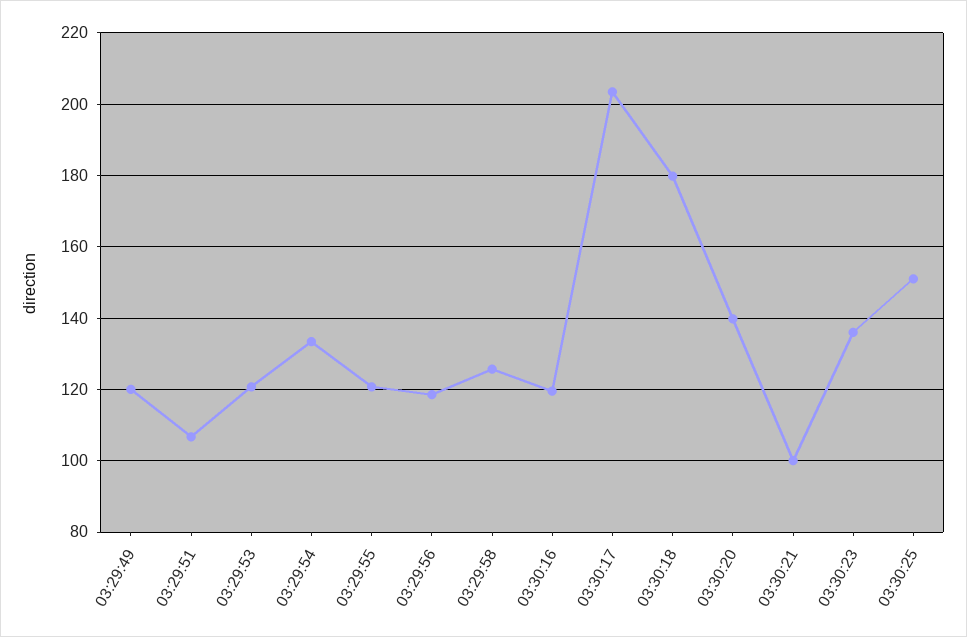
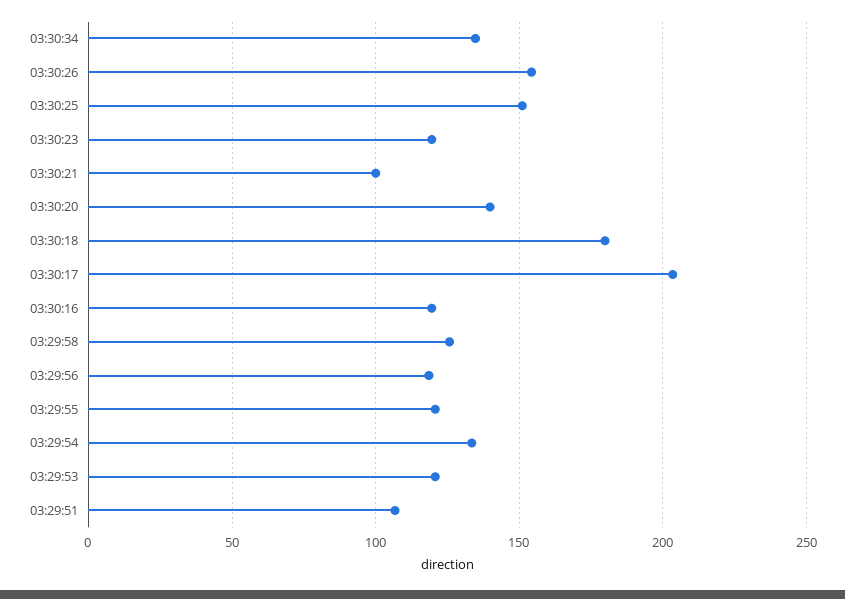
03:29:49: 120 -> none
03:30:23: 136 -> 120
03:30:34: none -> 135
03:30:26: none -> 155

